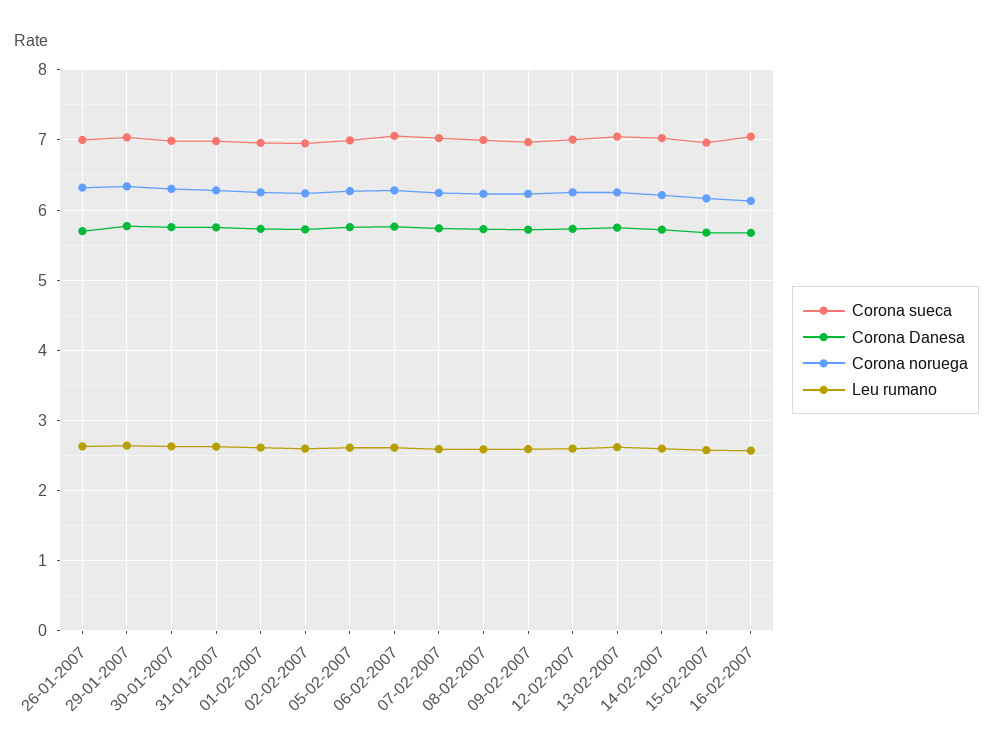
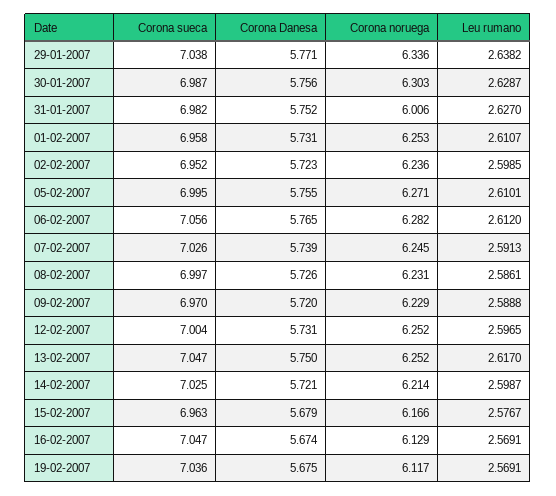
Corona sueca, 26-01-2007: 7 -> none
Corona Danesa, 26-01-2007: 5.7 -> none
Corona noruega, 26-01-2007: 6.3 -> none
Leu rumano, 26-01-2007: 2.6 -> none
Corona noruega, 31-01-2007: 6.3 -> 6.006
Corona sueca, 19-02-2007: none -> 7.036
Corona Danesa, 19-02-2007: none -> 5.675
Corona noruega, 19-02-2007: none -> 6.117
Leu rumano, 19-02-2007: none -> 2.5691

